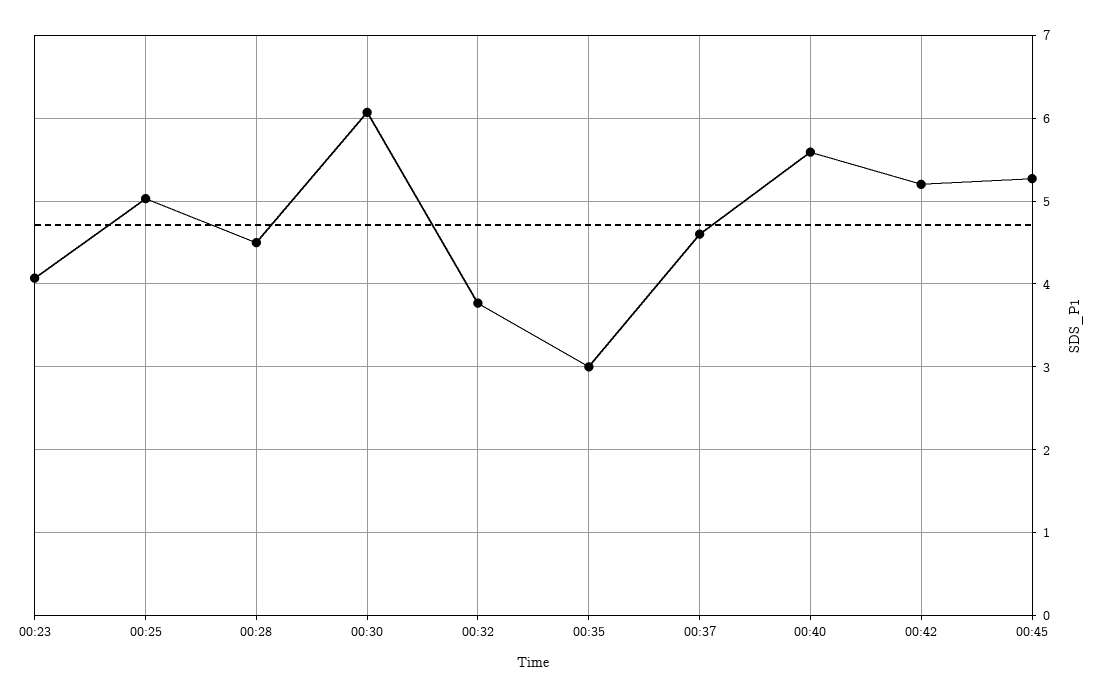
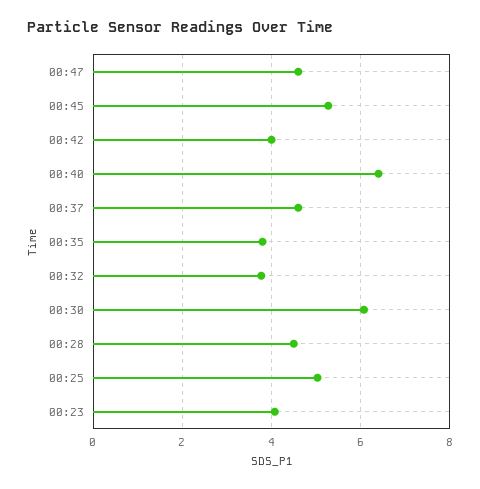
00:35: 3 -> 3.8
00:40: 5.6 -> 6.4
00:42: 5.2 -> 4
00:47: none -> 4.6

